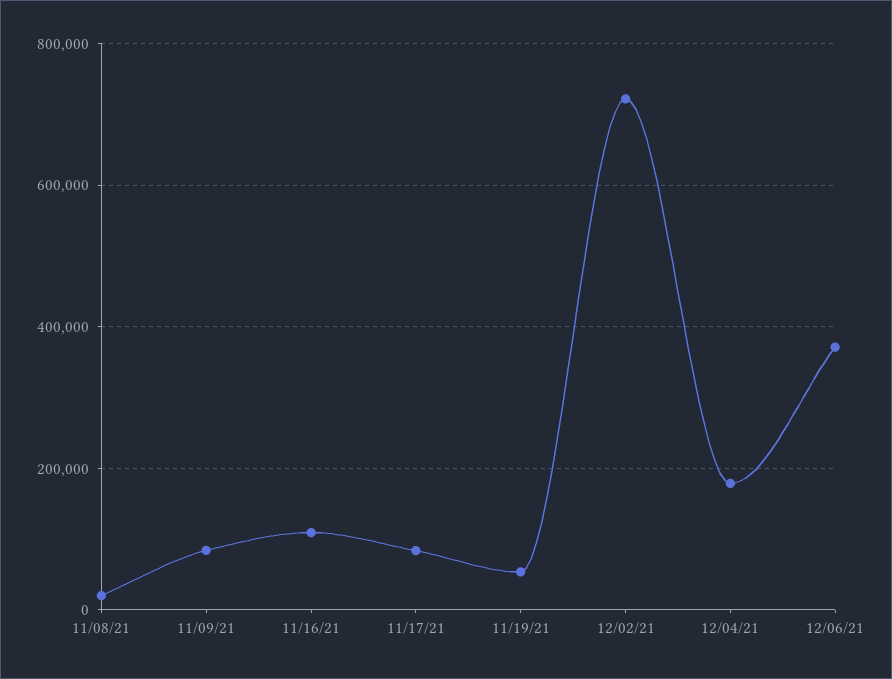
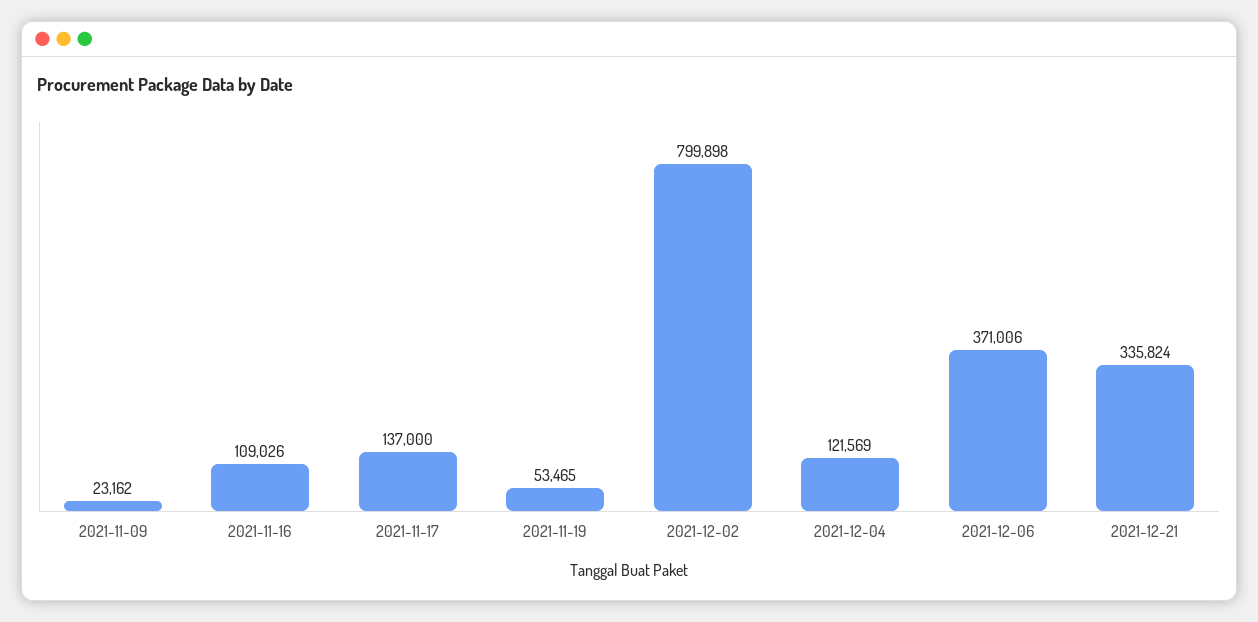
11/08/21: 20000 -> none
11/09/21: 80000 -> 23162
11/17/21: 80000 -> 137000
12/02/21: 720000 -> 799898
12/04/21: 180000 -> 121569
2021-12-21: none -> 335824

